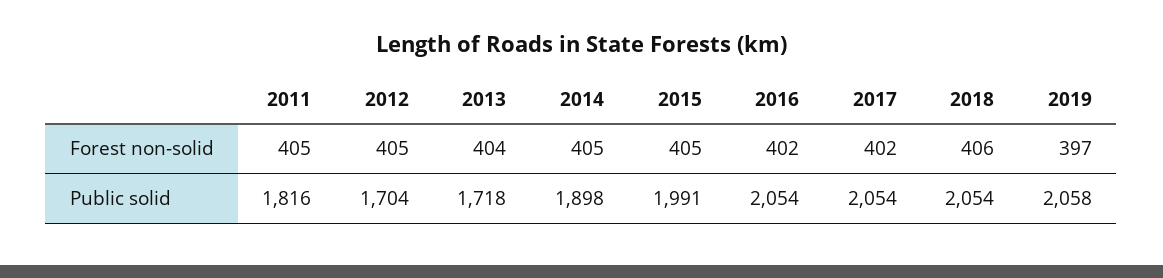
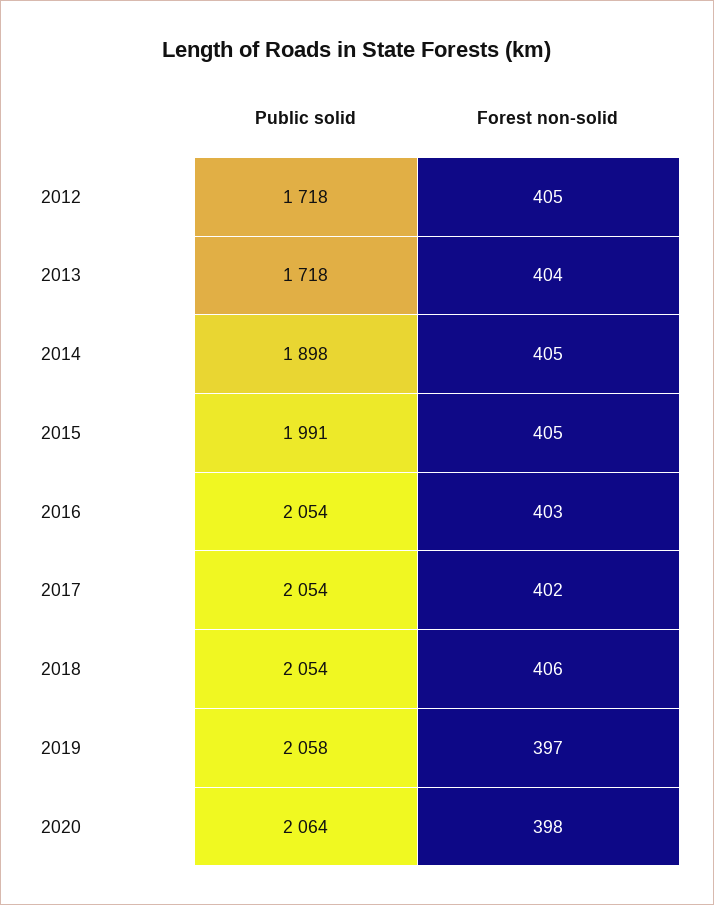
2011, Forest non-solid: 405 -> none
2016, Forest non-solid: 402 -> 403
2011, Public solid: 1816 -> none
2012, Public solid: 1704 -> 1718
2020, Public solid: none -> 2064
2020, Forest non-solid: none -> 398

